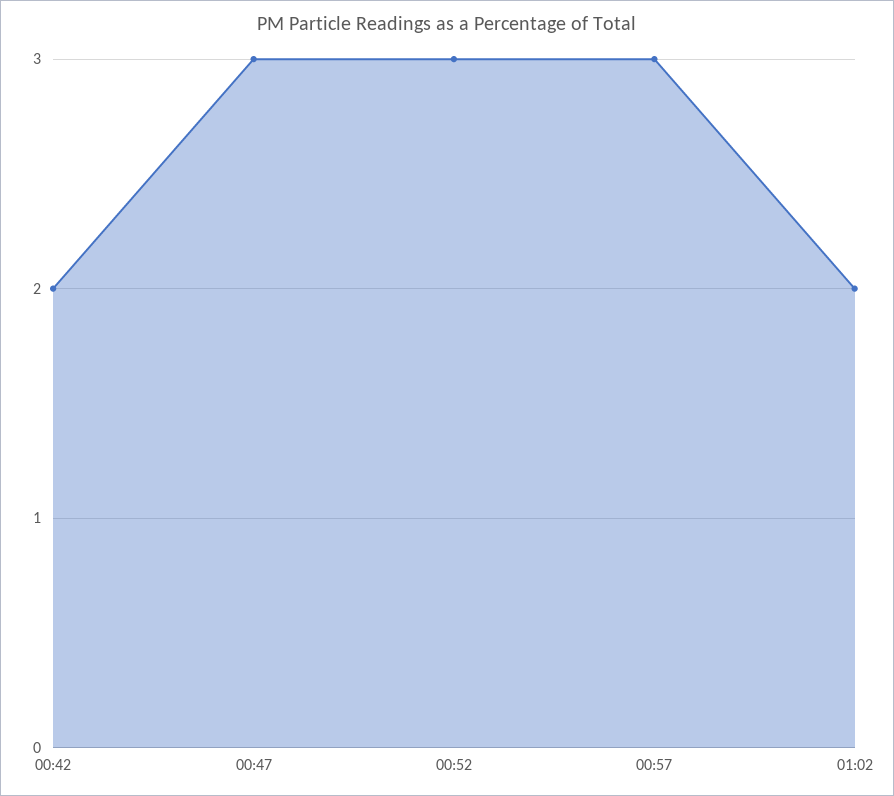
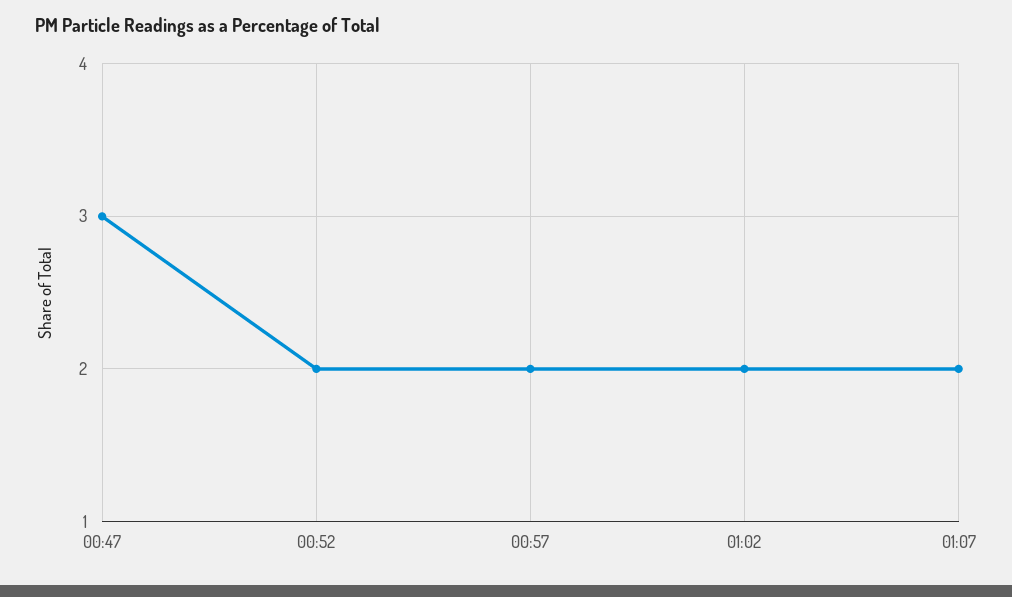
00:42: 2 -> none
00:52: 3 -> 2
00:57: 3 -> 2
01:07: none -> 2

